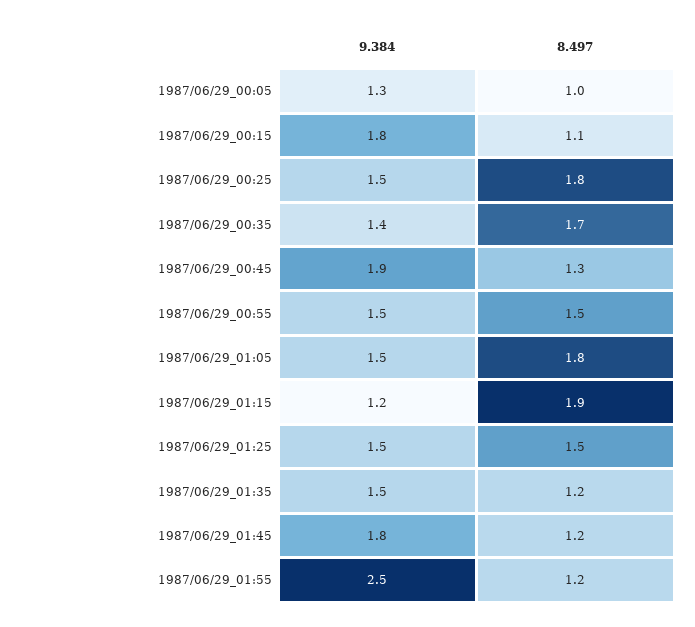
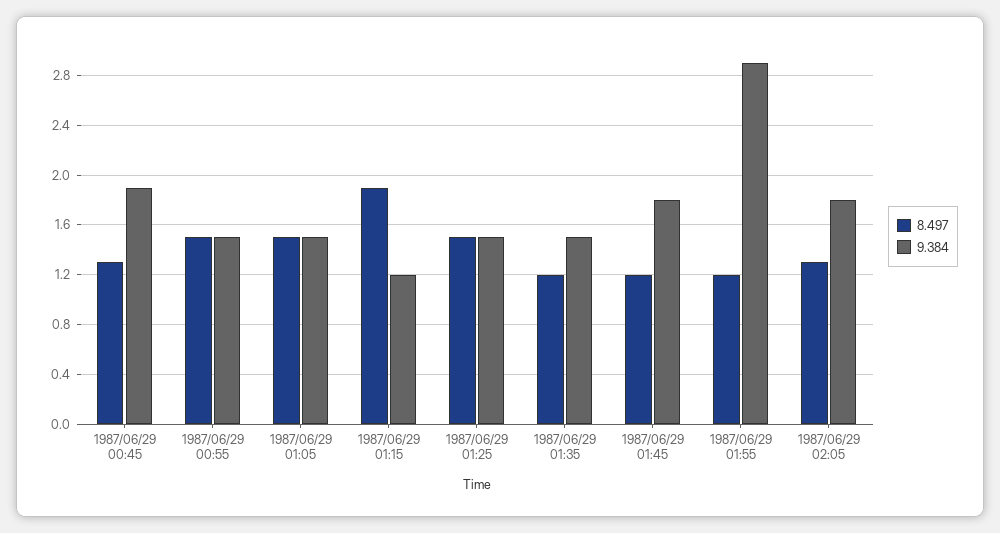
9.384, 1987/06/29_00:05: 1.3 -> none
8.497, 1987/06/29_00:05: 1 -> none
9.384, 1987/06/29_00:15: 1.8 -> none
8.497, 1987/06/29_00:15: 1.1 -> none
9.384, 1987/06/29_00:25: 1.5 -> none
8.497, 1987/06/29_00:25: 1.8 -> none
9.384, 1987/06/29_00:35: 1.4 -> none
8.497, 1987/06/29_00:35: 1.7 -> none
8.497, 1987/06/29_01:05: 1.8 -> 1.5
9.384, 1987/06/29_01:55: 2.5 -> 2.9
8.497, 1987/06/29 02:05: none -> 1.3
9.384, 1987/06/29 02:05: none -> 1.8

